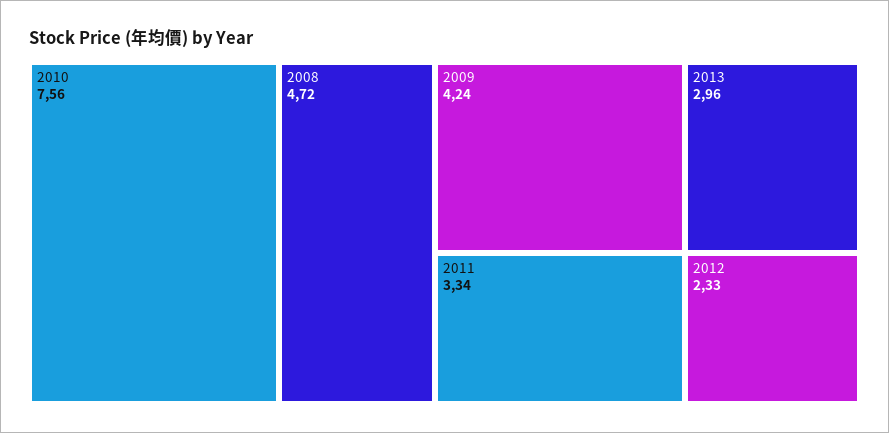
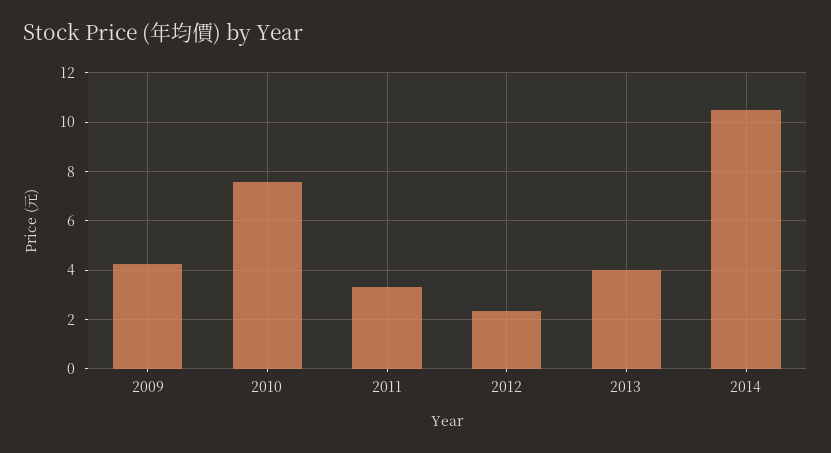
2008: 4.72 -> none
2013: 2.96 -> 4
2014: none -> 10.5

